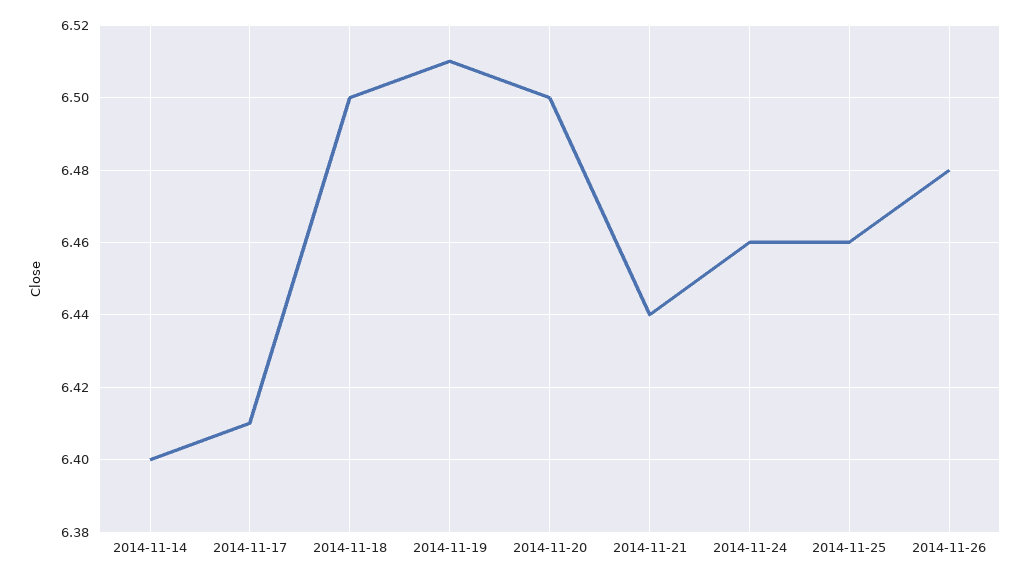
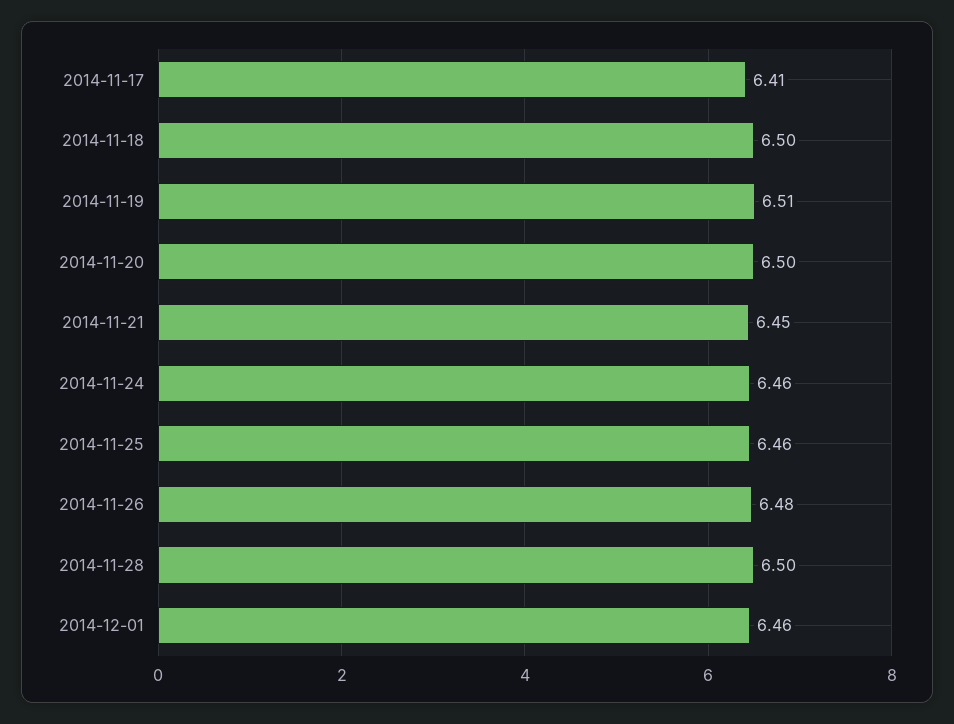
2014-11-14: 6.4 -> none
2014-11-21: 6.44 -> 6.45
2014-11-28: none -> 6.5
2014-12-01: none -> 6.46

